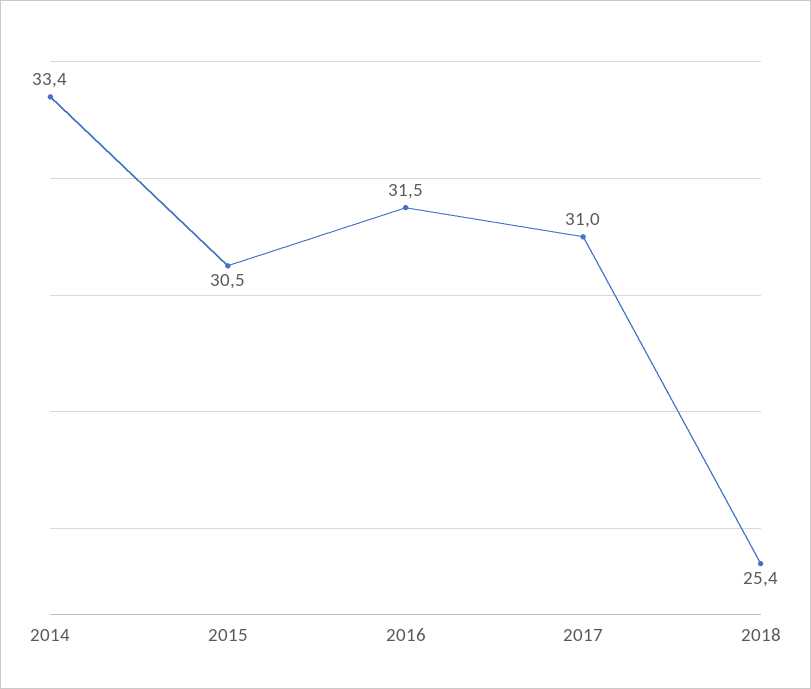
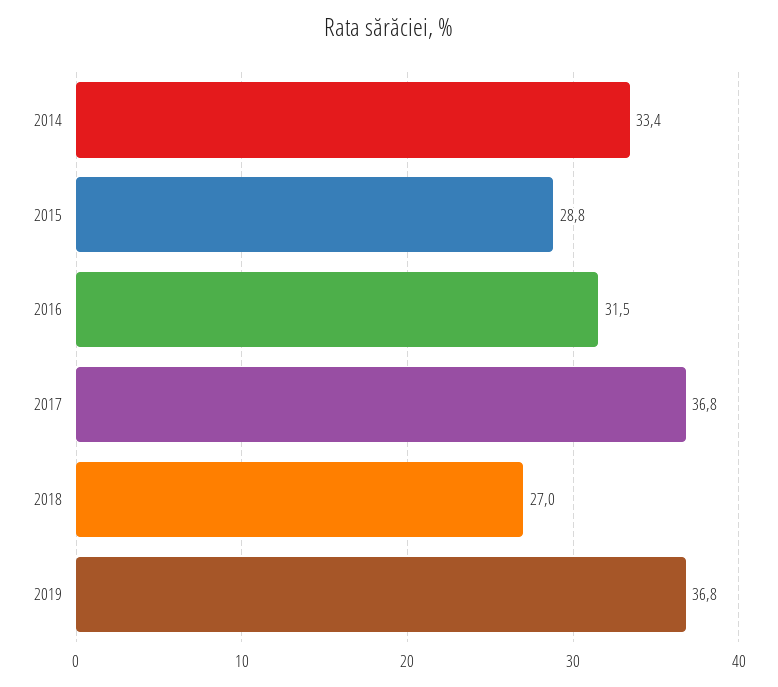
2015: 30.5 -> 28.8
2017: 31 -> 36.8
2018: 25.4 -> 27
2019: none -> 36.8

